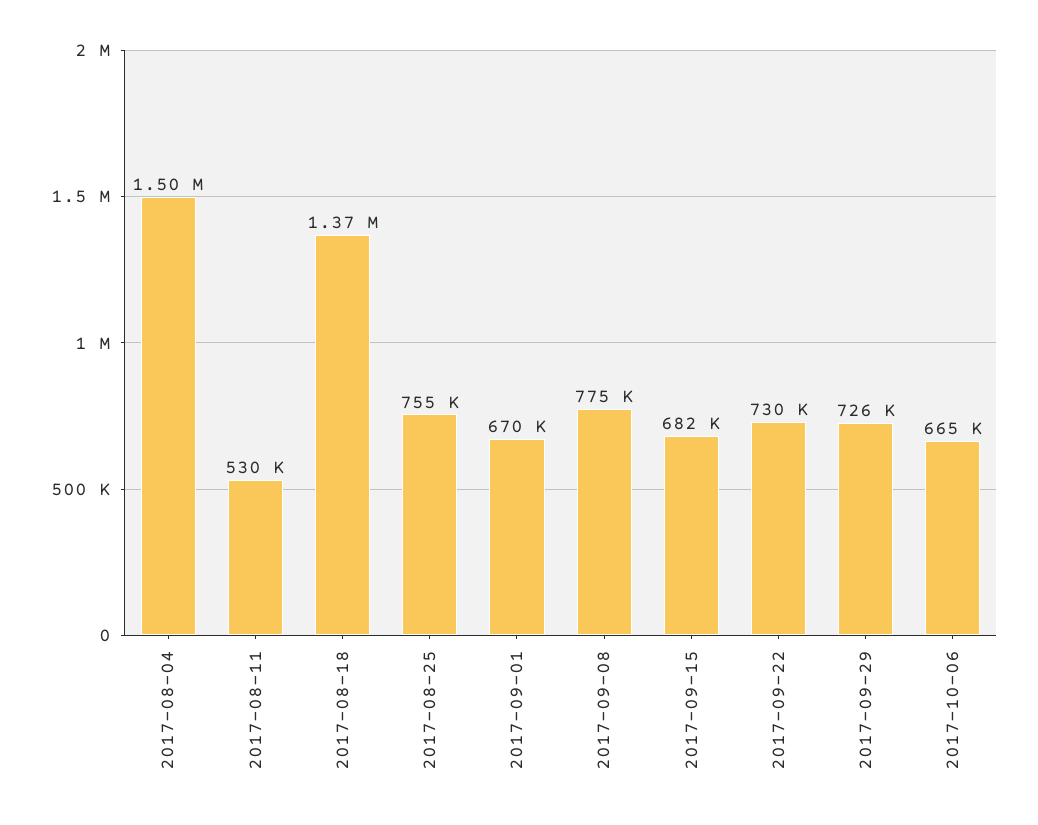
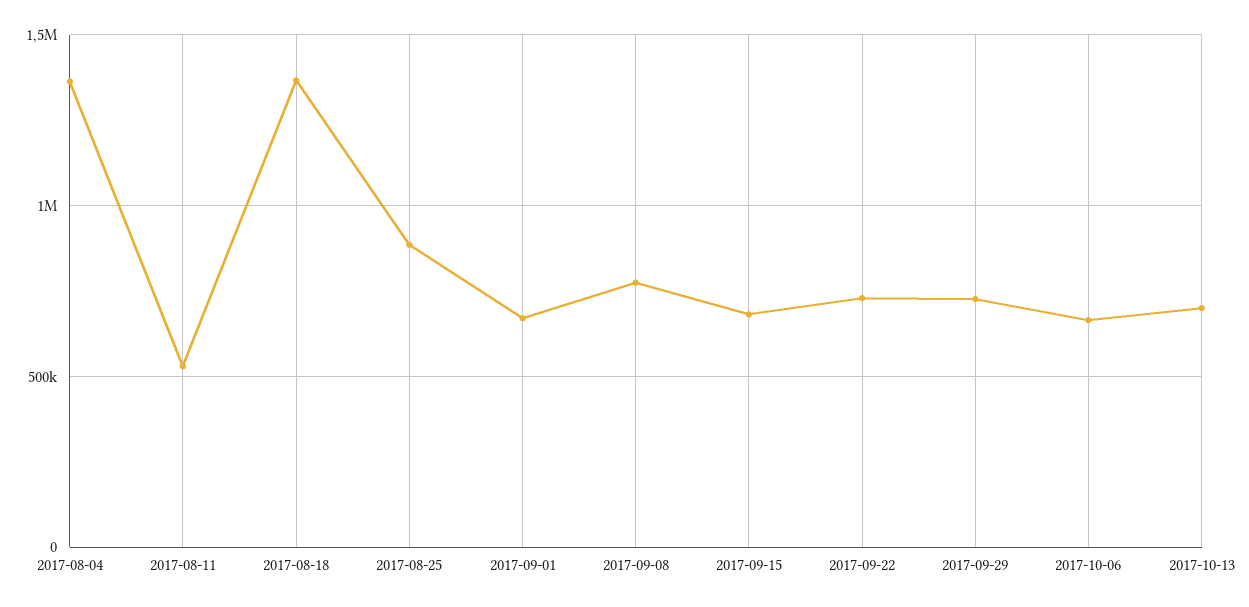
2017-08-04: 1500000 -> 1350000
2017-08-25: 755000 -> 900000
2017-10-13: none -> 700000

